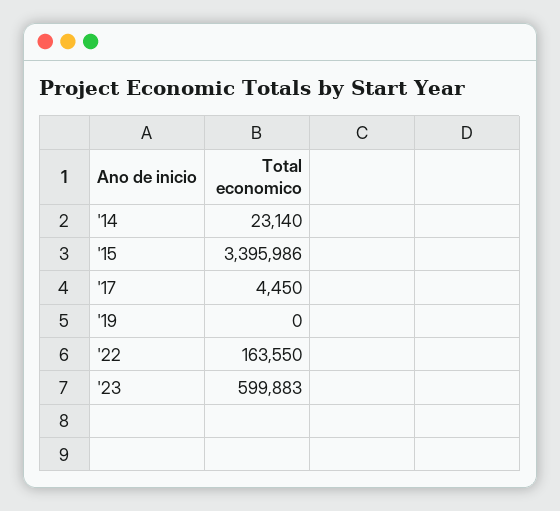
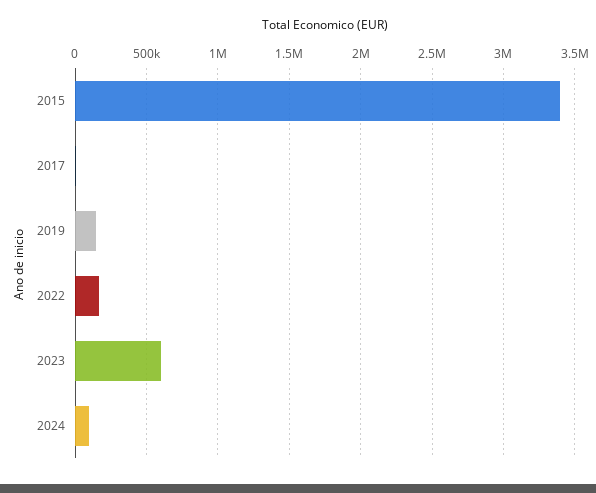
'14: 23140 -> none
'19: 0 -> 150000
2024: none -> 100000

